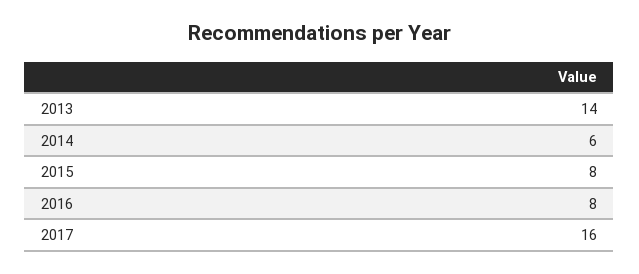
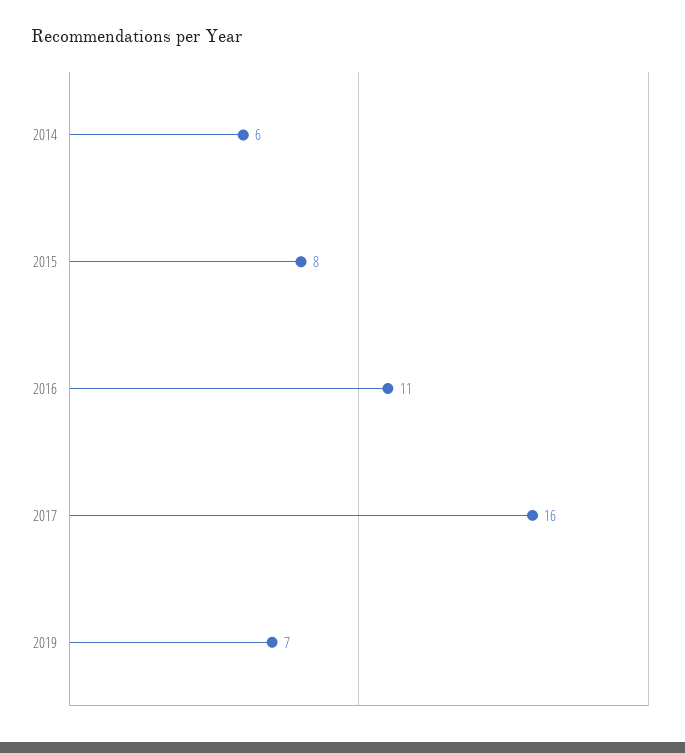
2013: 14 -> none
2016: 8 -> 11
2019: none -> 7

